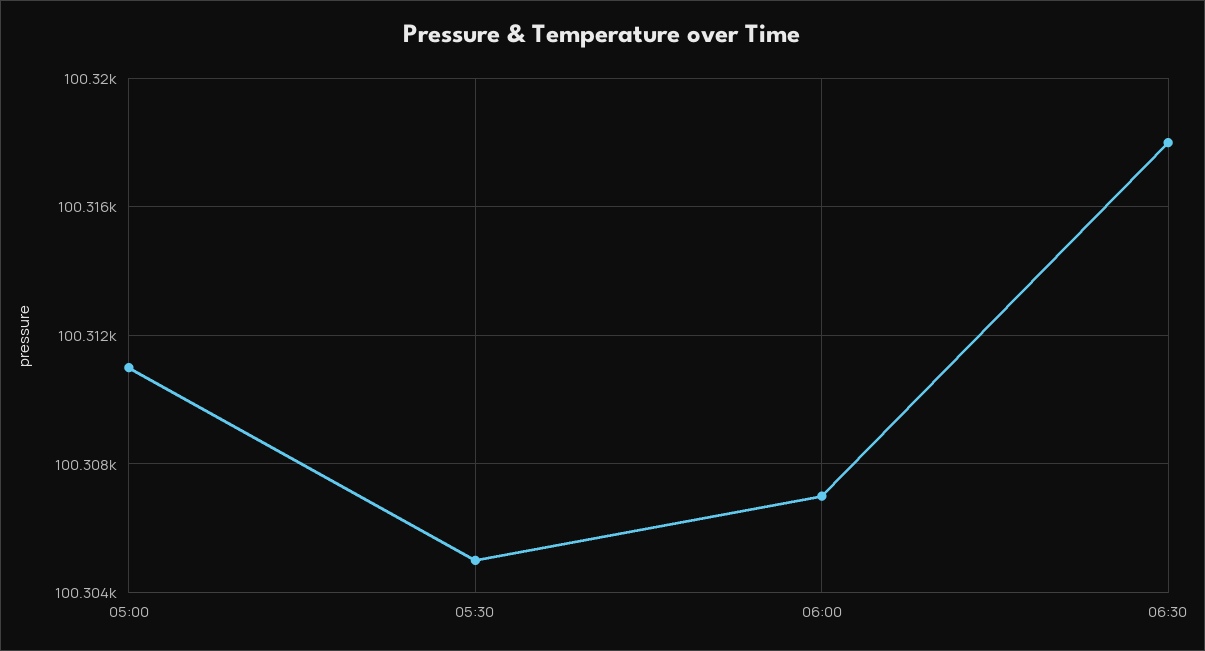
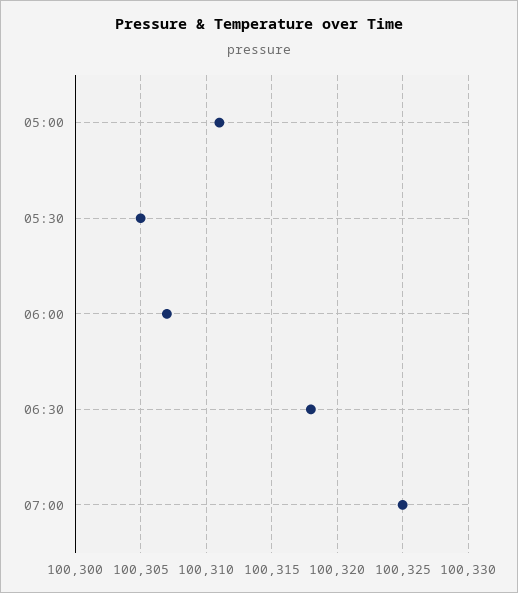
07:00: none -> 100325

